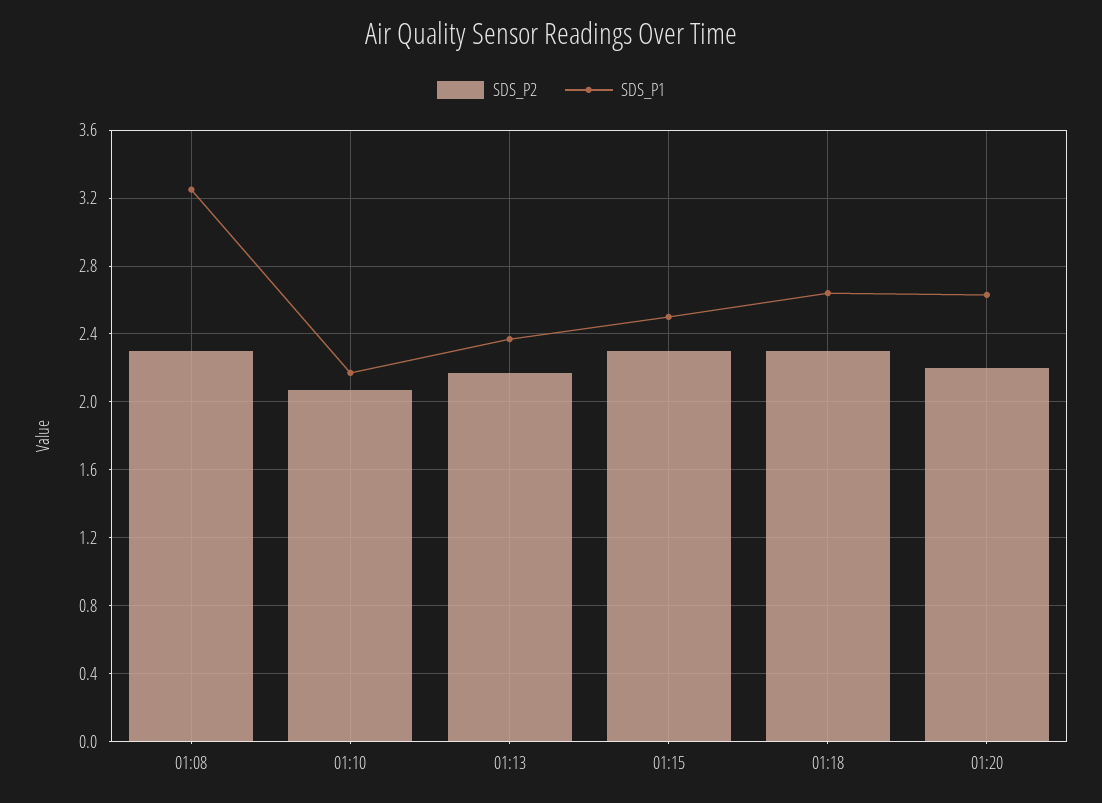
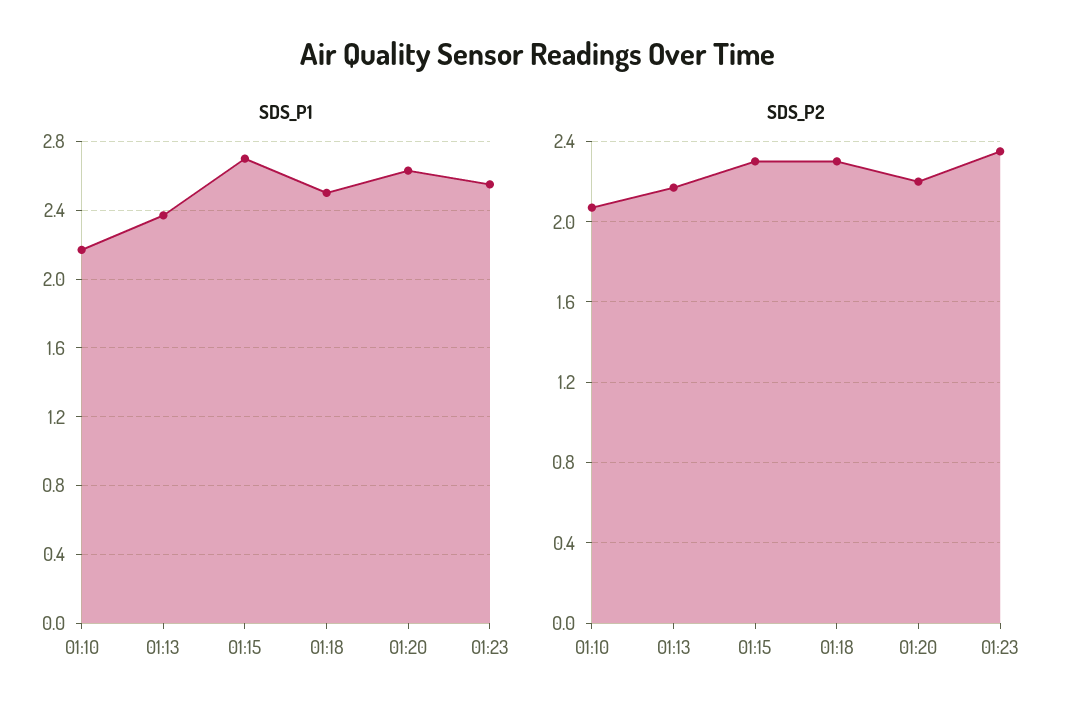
SDS_P2, 01:08: 2.3 -> none
SDS_P1, 01:08: 3.25 -> none
SDS_P1, 01:15: 2.5 -> 2.7
SDS_P1, 01:18: 2.65 -> 2.5
SDS_P1, 01:23: none -> 2.55
SDS_P2, 01:23: none -> 2.35

